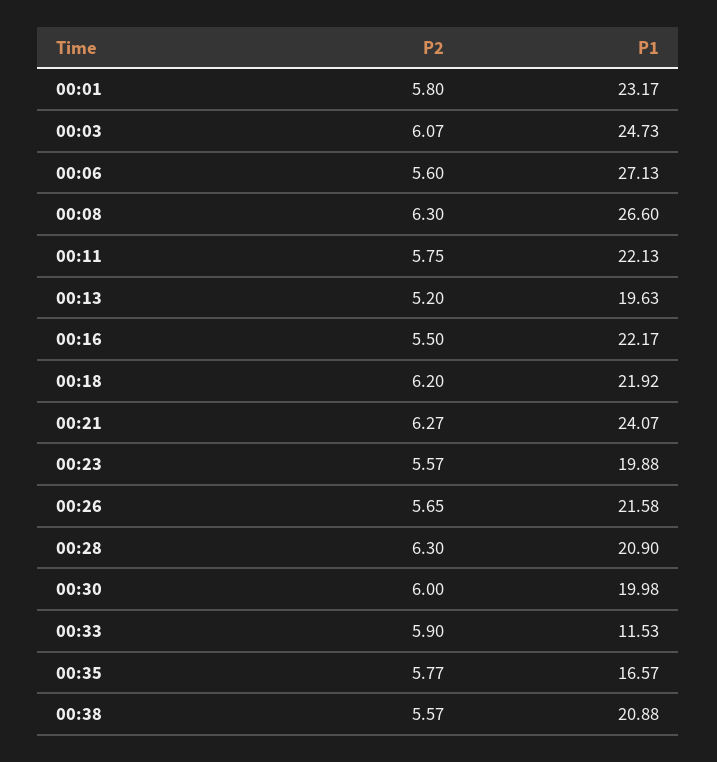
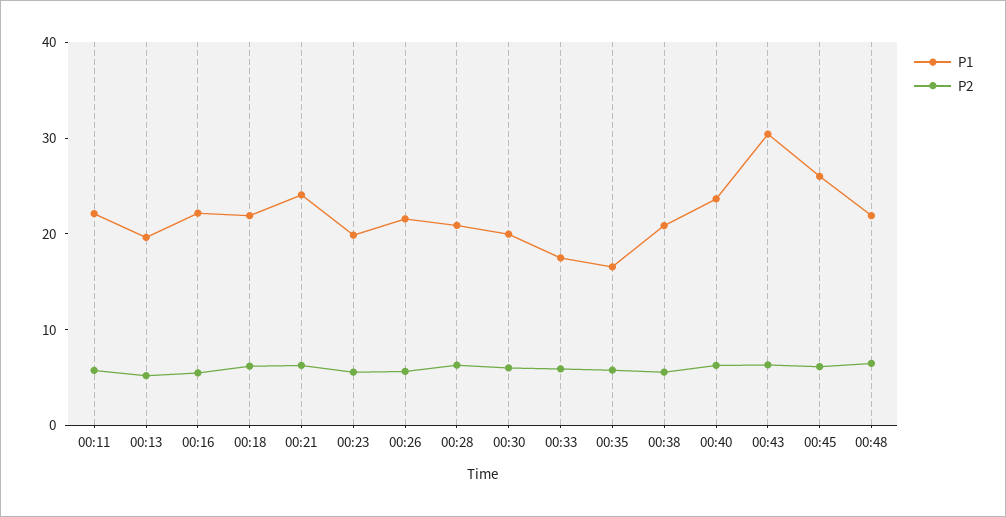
P2, 00:01: 5.8 -> none
P1, 00:01: 23.17 -> none
P2, 00:03: 6.07 -> none
P1, 00:03: 24.73 -> none
P2, 00:06: 5.6 -> none
P1, 00:06: 27.13 -> none
P2, 00:08: 6.3 -> none
P1, 00:08: 26.6 -> none
P1, 00:33: 11.53 -> 18
P1, 00:40: none -> 24
P2, 00:40: none -> 6
P1, 00:43: none -> 30
P2, 00:43: none -> 6
P1, 00:45: none -> 26
P2, 00:45: none -> 6
P1, 00:48: none -> 22
P2, 00:48: none -> 6

